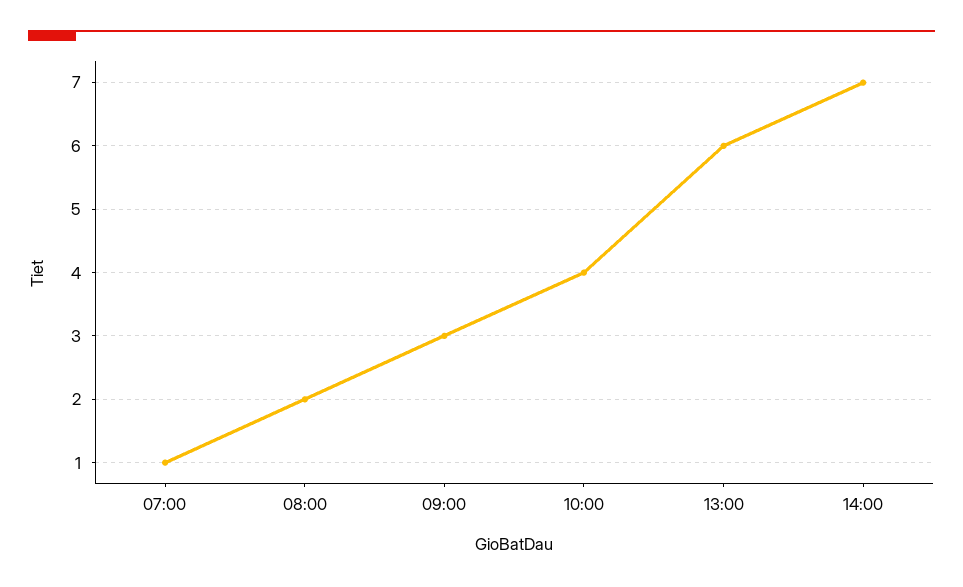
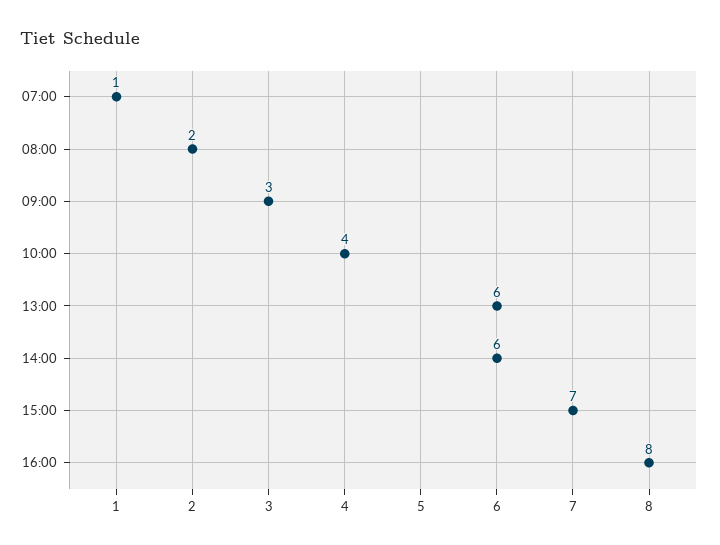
14:00: 7 -> 6
15:00: none -> 7
16:00: none -> 8

